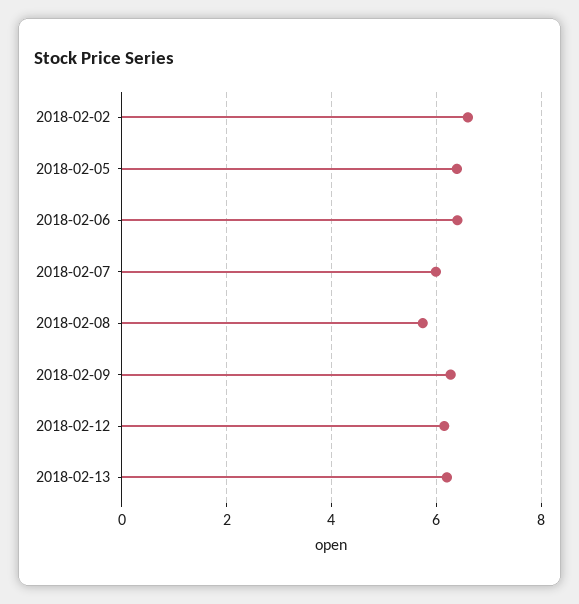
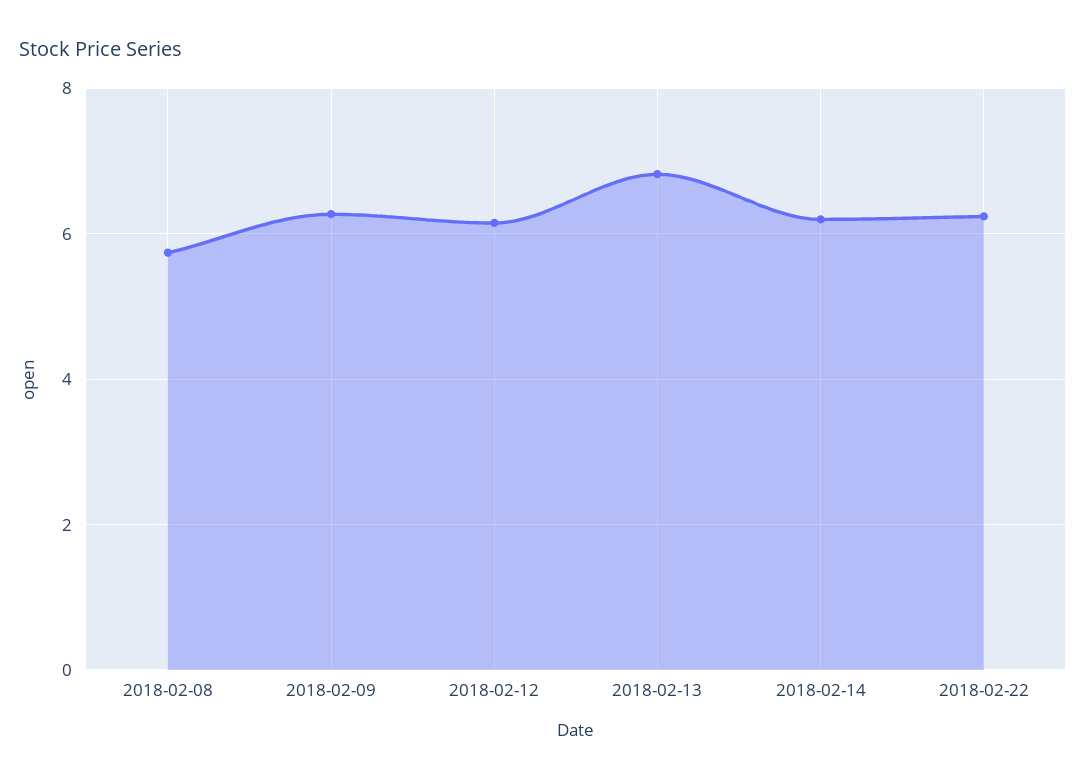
2018-02-02: 6.6 -> none
2018-02-05: 6.4 -> none
2018-02-06: 6.4 -> none
2018-02-07: 6 -> none
2018-02-13: 6.2 -> 6.8
2018-02-14: none -> 6.2
2018-02-22: none -> 6.2

